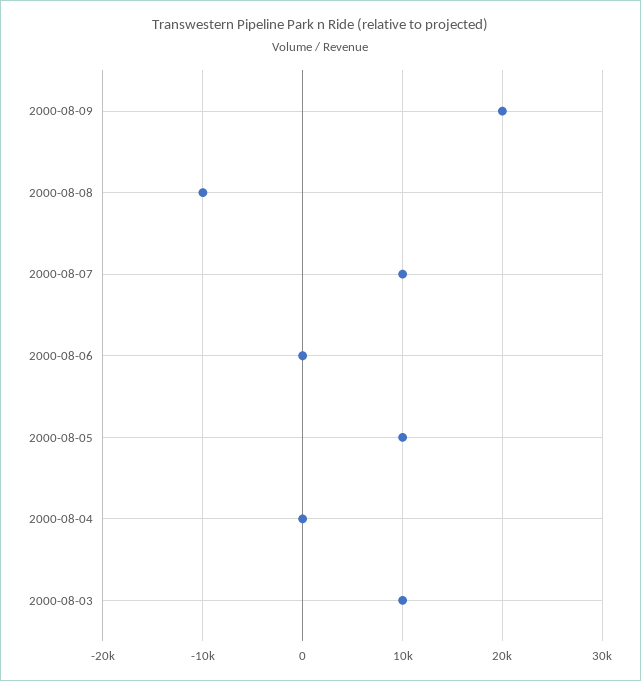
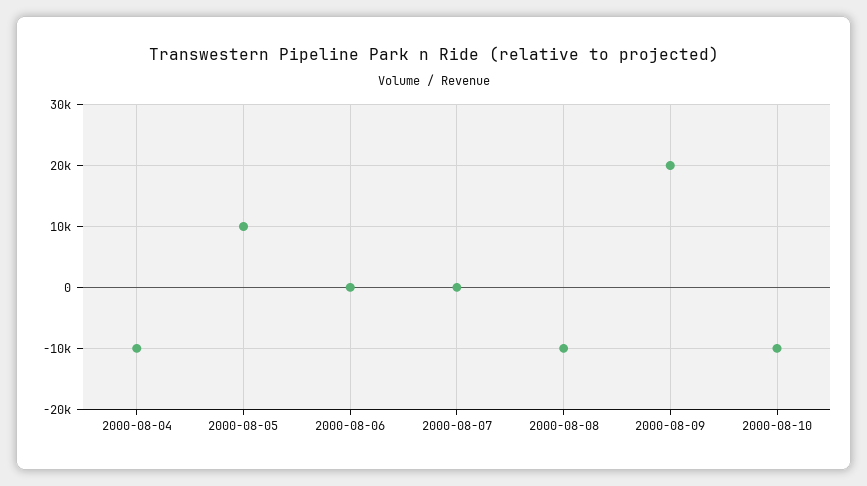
2000-08-07: 10000 -> 0
2000-08-04: 0 -> -10000
2000-08-03: 10000 -> none
2000-08-10: none -> -10000

